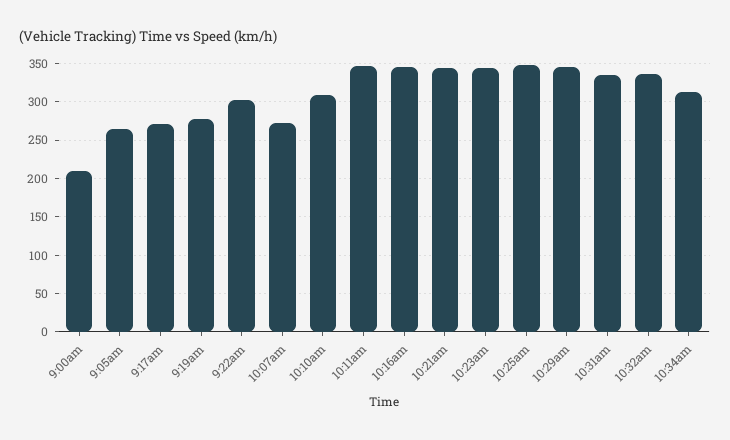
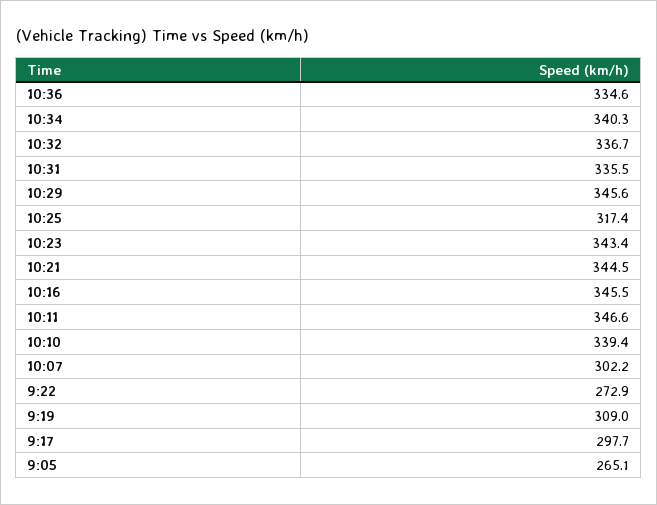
9:00am: 210 -> none
9:17am: 270 -> 297.7
9:19am: 280 -> 309
9:22am: 300 -> 272.9
10:07am: 270 -> 302.2
10:10am: 310 -> 339.4
10:25am: 350 -> 317.4
10:34am: 310 -> 340.3
10:36: none -> 334.6

